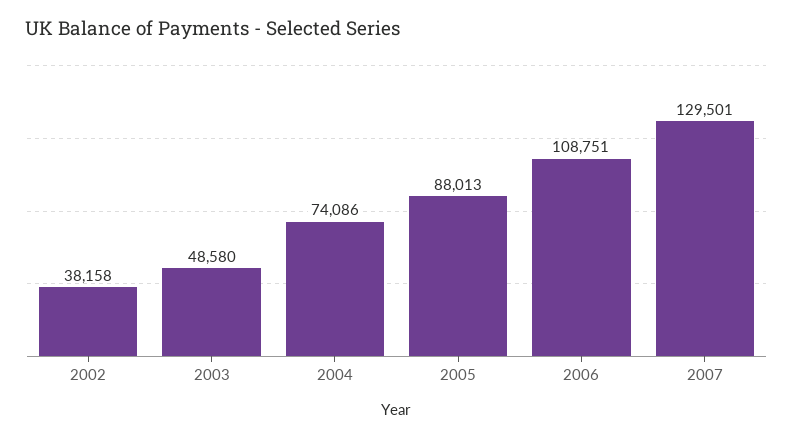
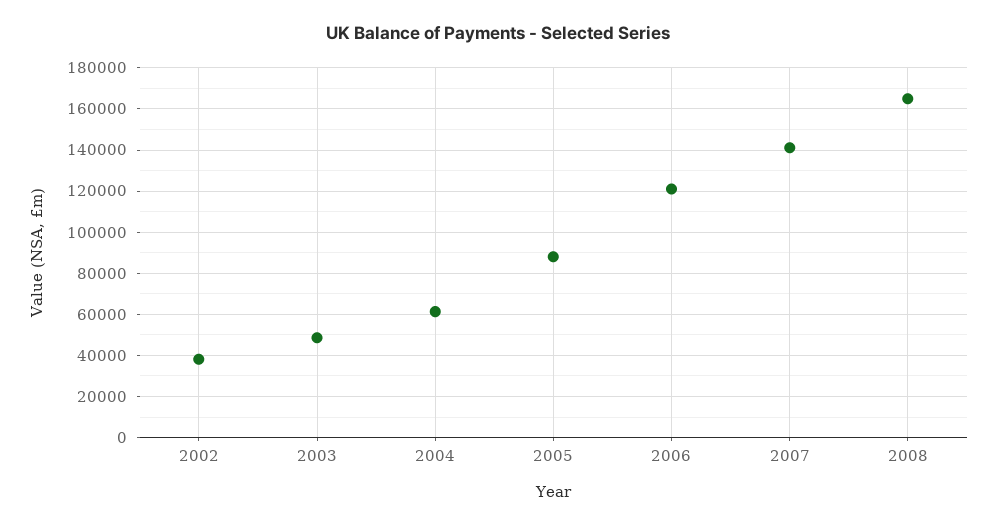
2004: 74086 -> 60000
2006: 108751 -> 120000
2007: 129501 -> 140000
2008: none -> 165000

